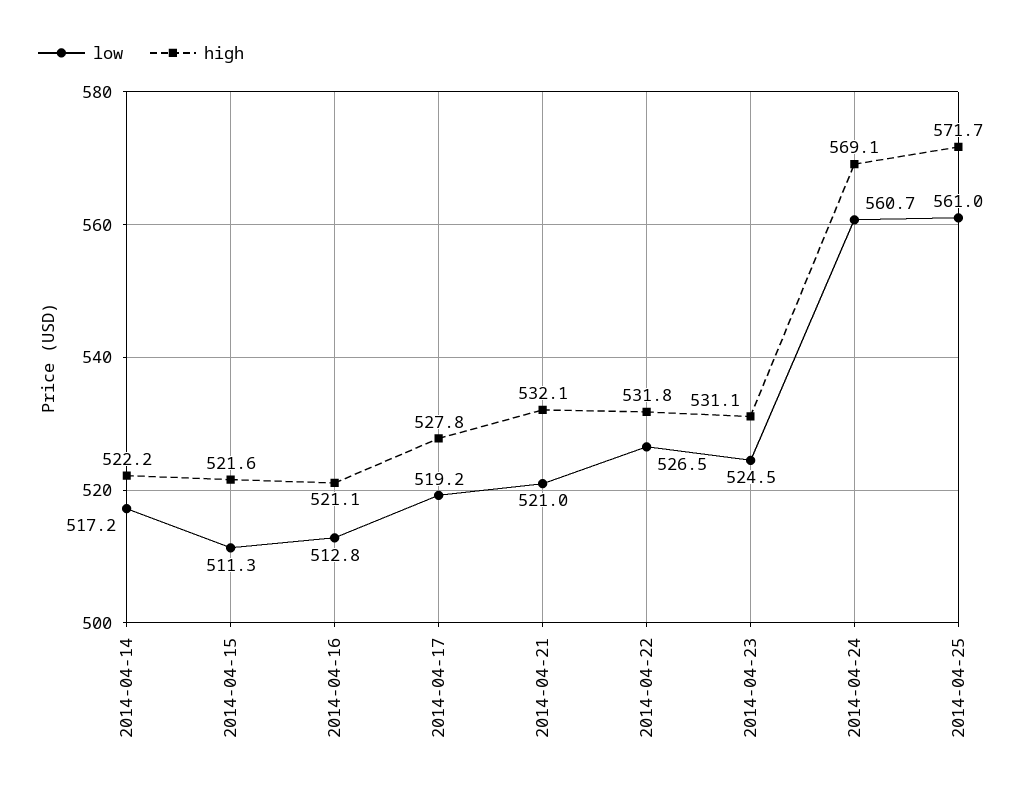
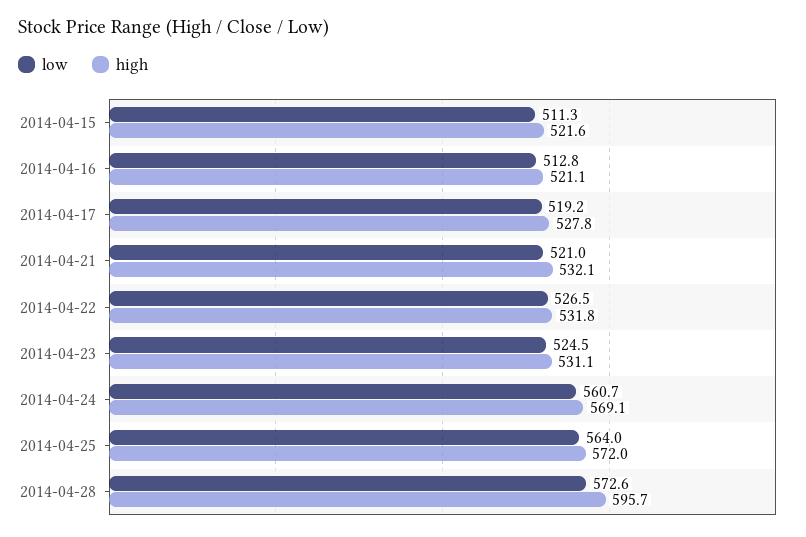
low, 2014-04-14: 517.2 -> none
high, 2014-04-14: 522.2 -> none
low, 2014-04-25: 561 -> 564
high, 2014-04-25: 571.7 -> 572
low, 2014-04-28: none -> 572.6
high, 2014-04-28: none -> 595.7

